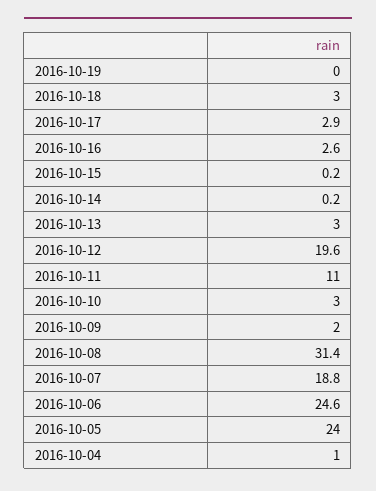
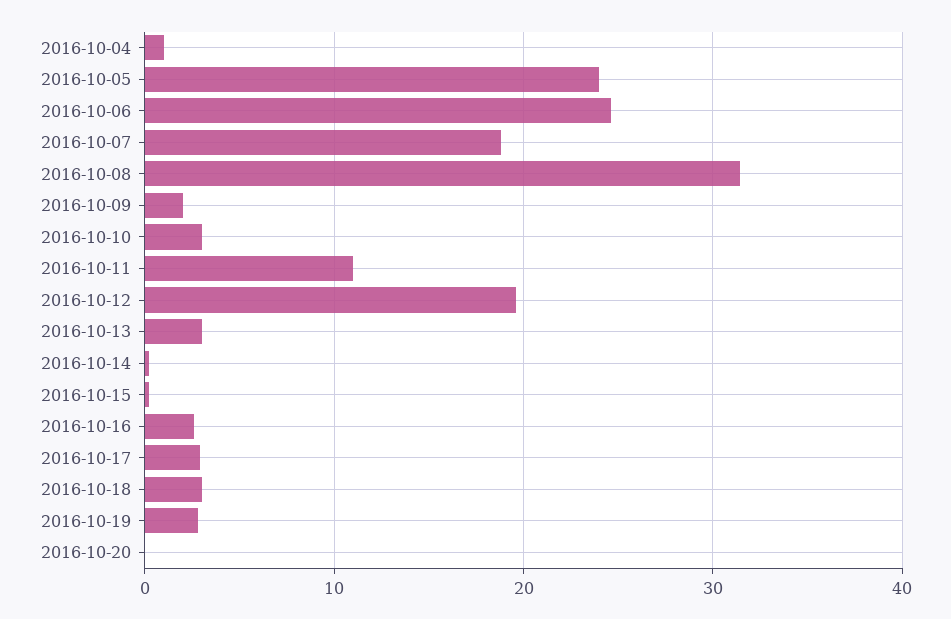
2016-10-19: 0 -> 3
2016-10-20: none -> 0

